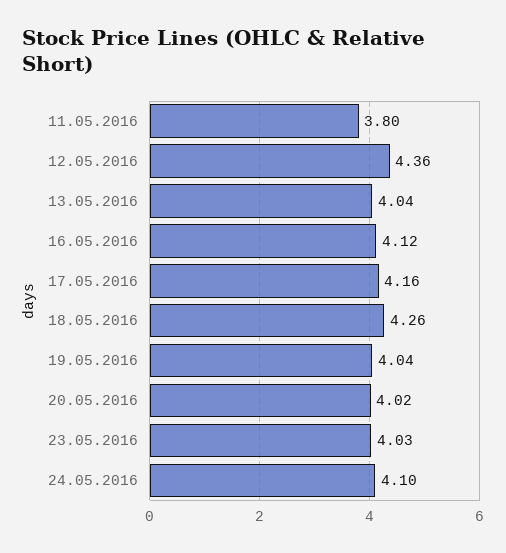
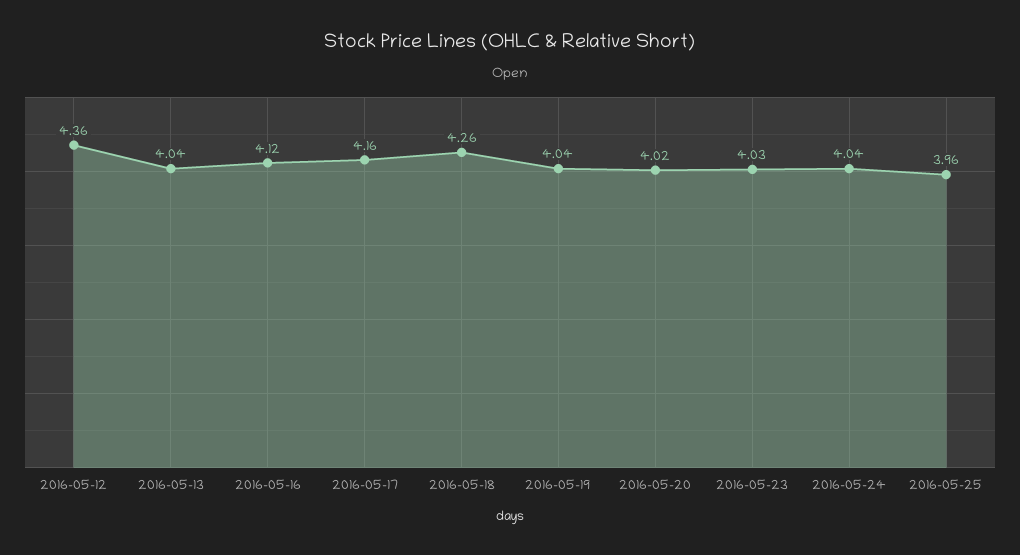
11.05.2016: 3.8 -> none
24.05.2016: 4.1 -> 4.04
2016-05-25: none -> 3.96

